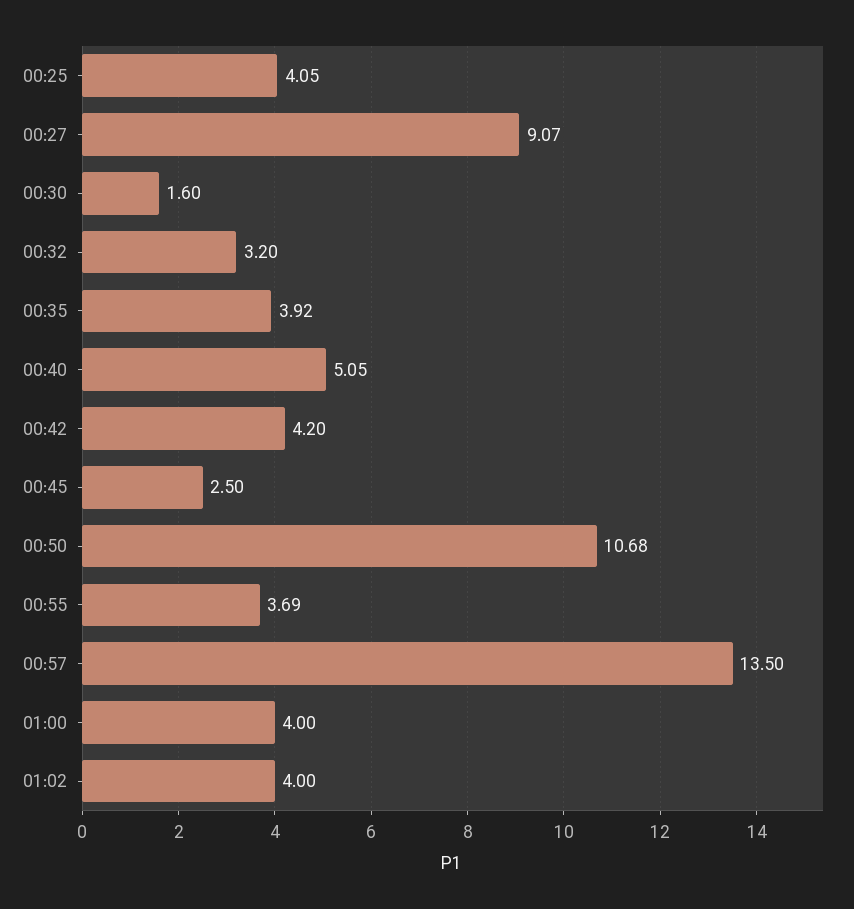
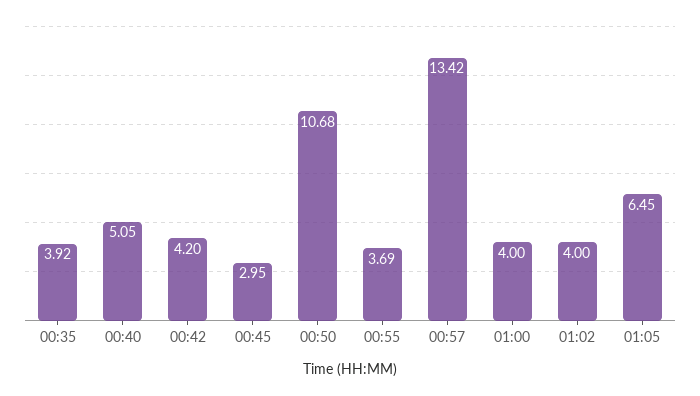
00:25: 4.05 -> none
00:27: 9.07 -> none
00:30: 1.6 -> none
00:32: 3.2 -> none
00:45: 2.5 -> 2.95
00:57: 13.5 -> 13.42
01:05: none -> 6.45

